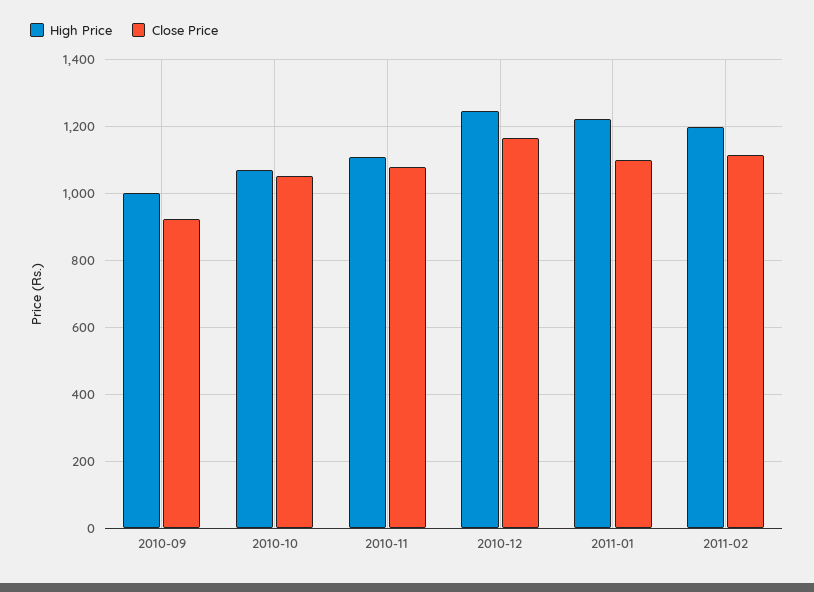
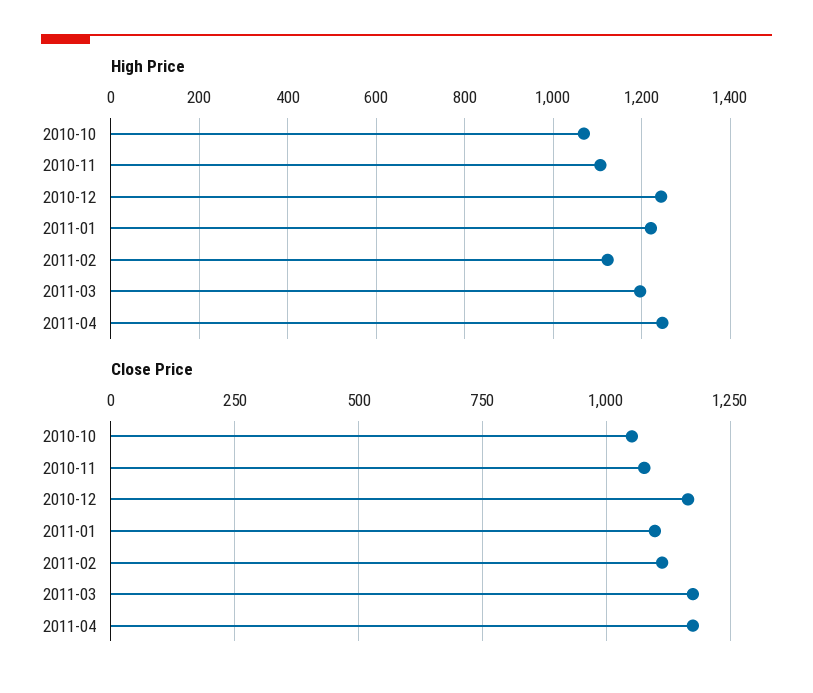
High Price, 2010-09: 1000 -> none
Close Price, 2010-09: 920 -> none
High Price, 2011-02: 1200 -> 1120
High Price, 2011-03: none -> 1200
High Price, 2011-04: none -> 1240
Close Price, 2011-03: none -> 1175
Close Price, 2011-04: none -> 1175

